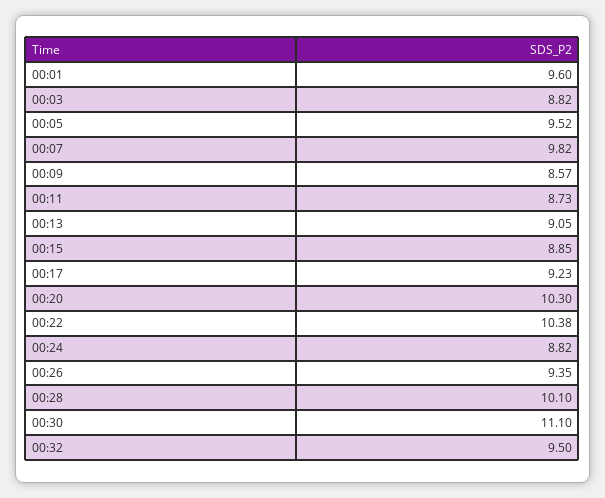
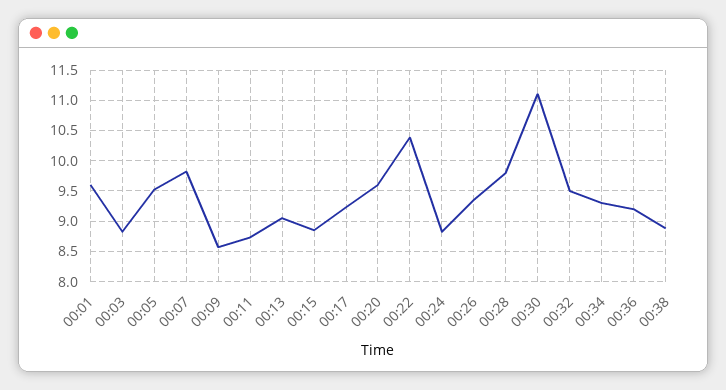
00:20: 10.3 -> 9.6
00:28: 10.1 -> 9.8
00:34: none -> 9.3
00:36: none -> 9.2
00:38: none -> 8.9

